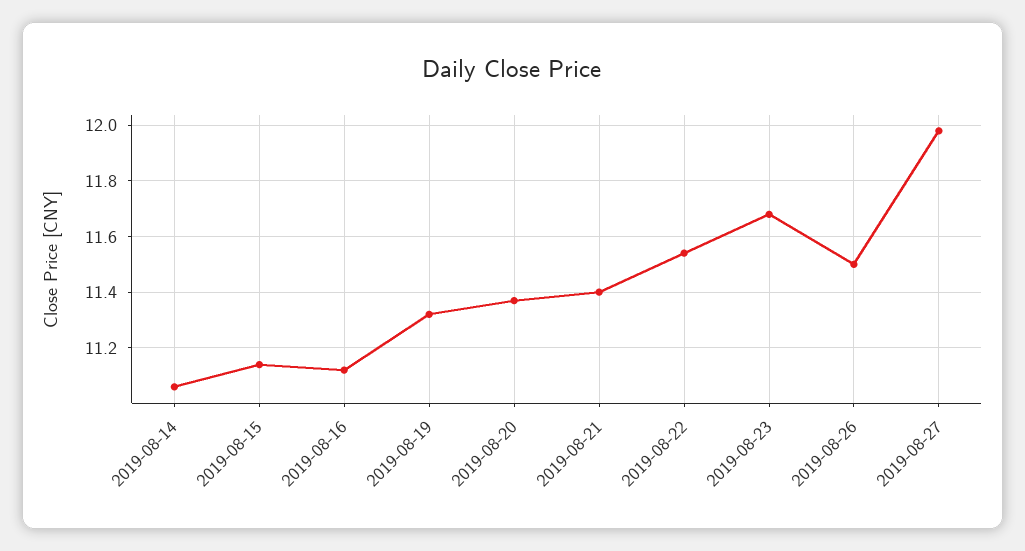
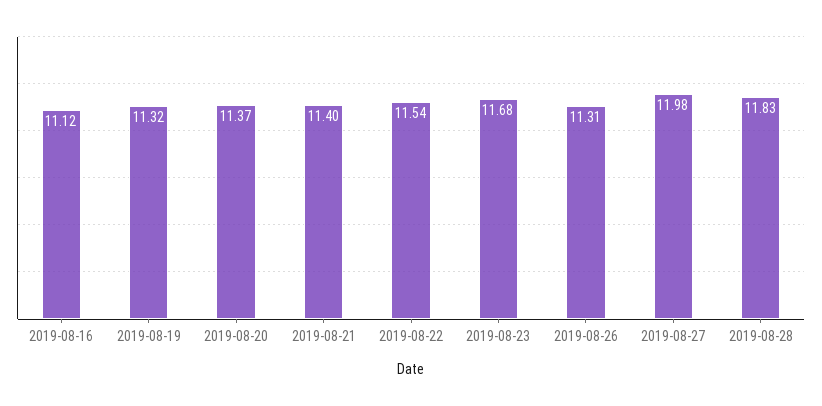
2019-08-14: 11.05 -> none
2019-08-15: 11.15 -> none
2019-08-26: 11.5 -> 11.31
2019-08-28: none -> 11.83

